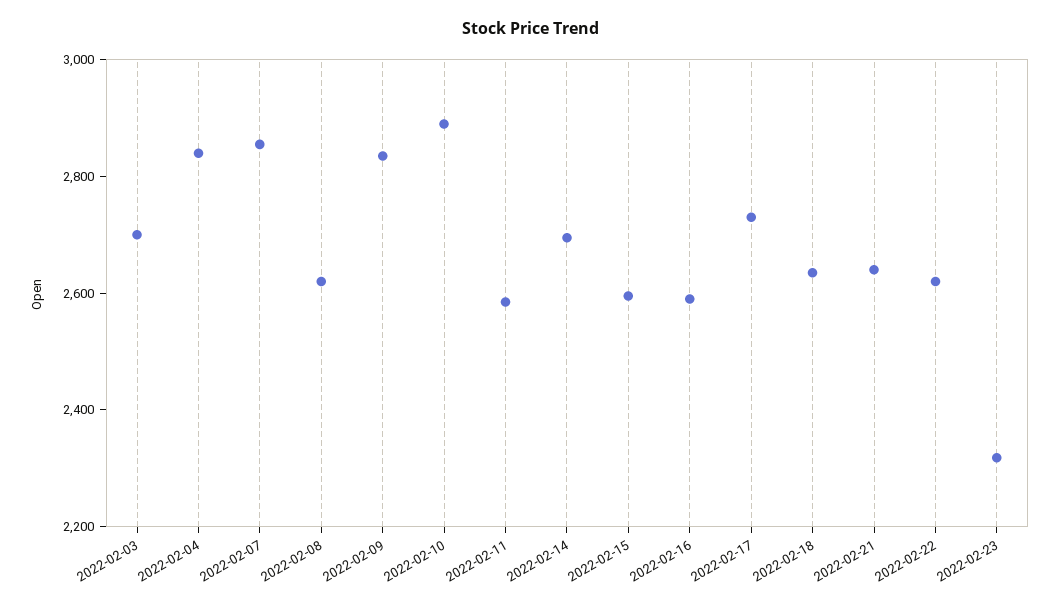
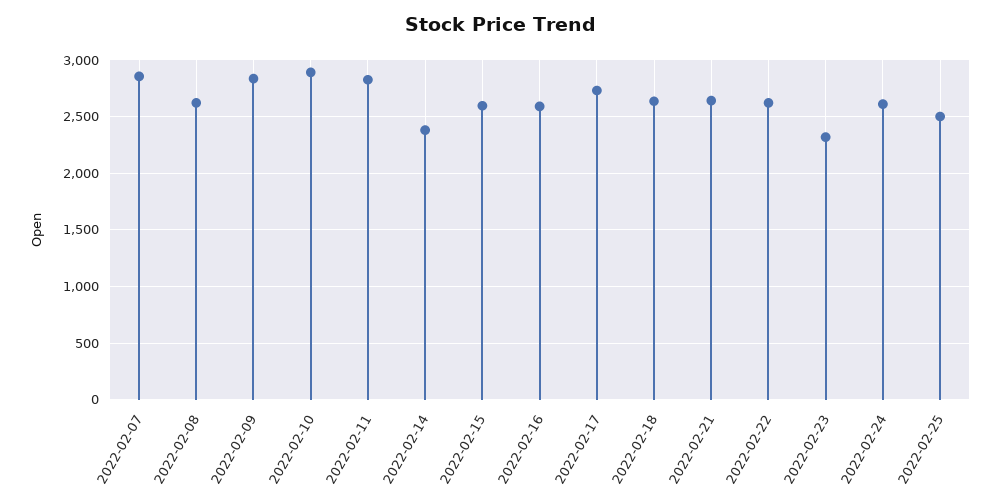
2022-02-03: 2700 -> none
2022-02-04: 2850 -> none
2022-02-11: 2600 -> 2800
2022-02-14: 2700 -> 2400
2022-02-24: none -> 2600
2022-02-25: none -> 2500

